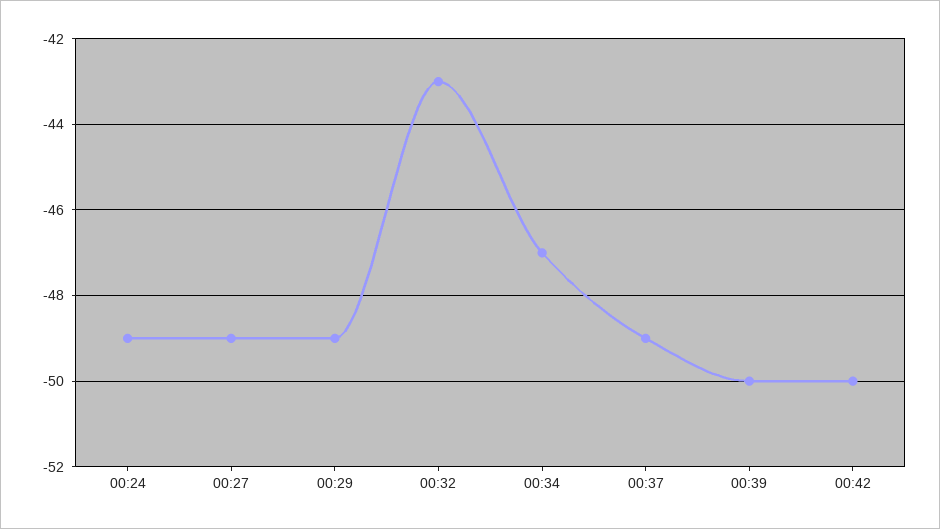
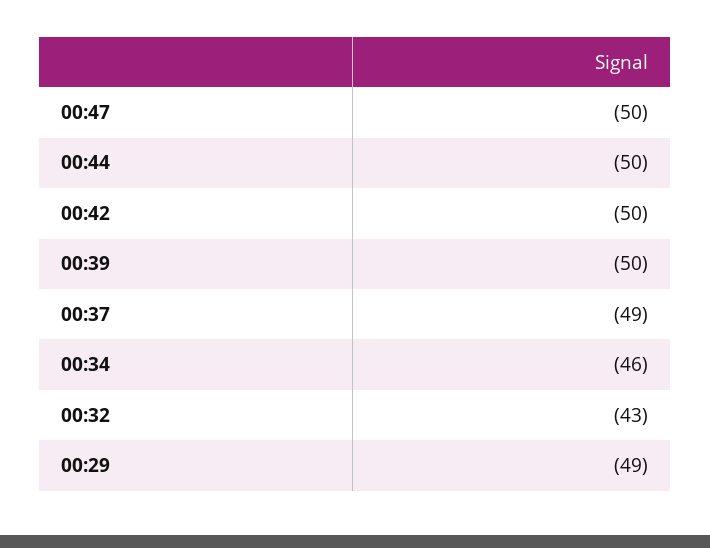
00:24: -49 -> none
00:27: -49 -> none
00:34: -47 -> -46
00:47: none -> -50
00:44: none -> -50

